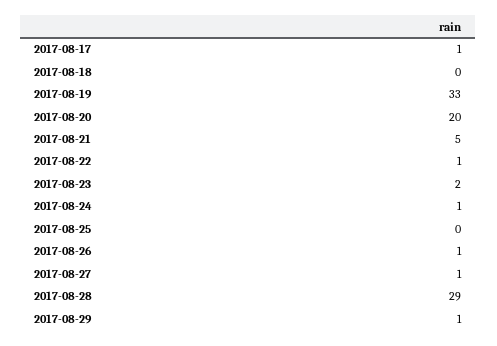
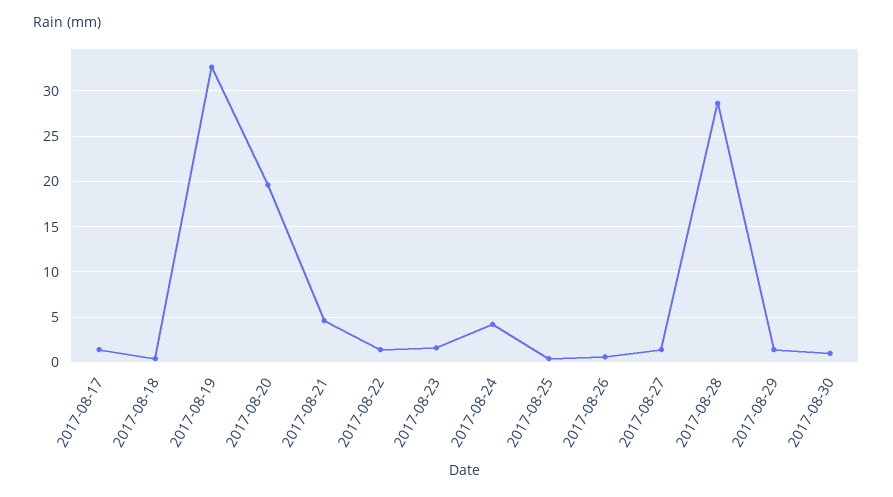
2017-08-24: 1 -> 4
2017-08-30: none -> 1

